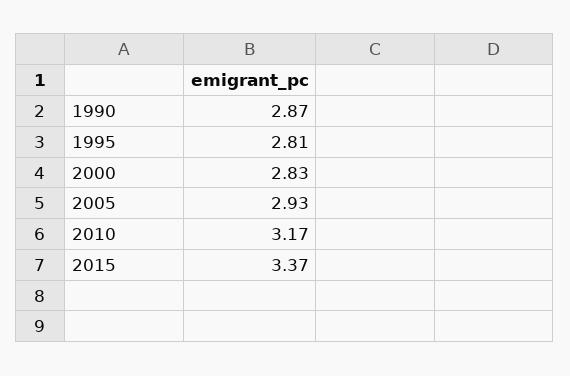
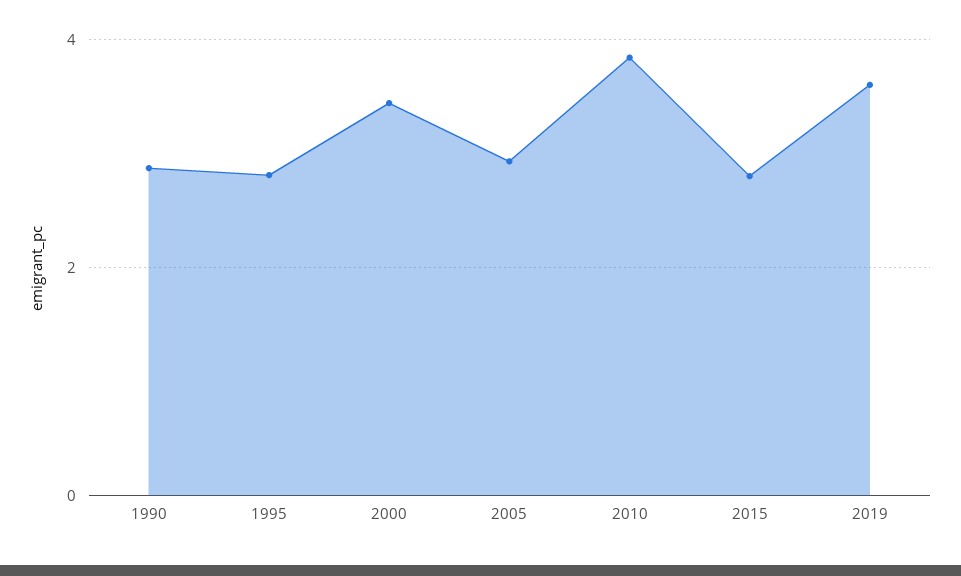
2000: 2.83 -> 3.4
2010: 3.17 -> 3.8
2015: 3.37 -> 2.8
2019: none -> 3.6

